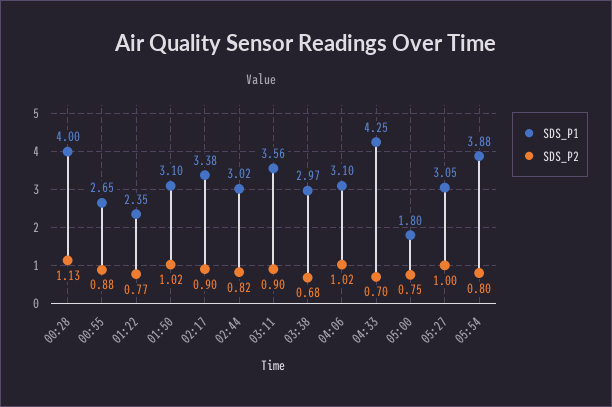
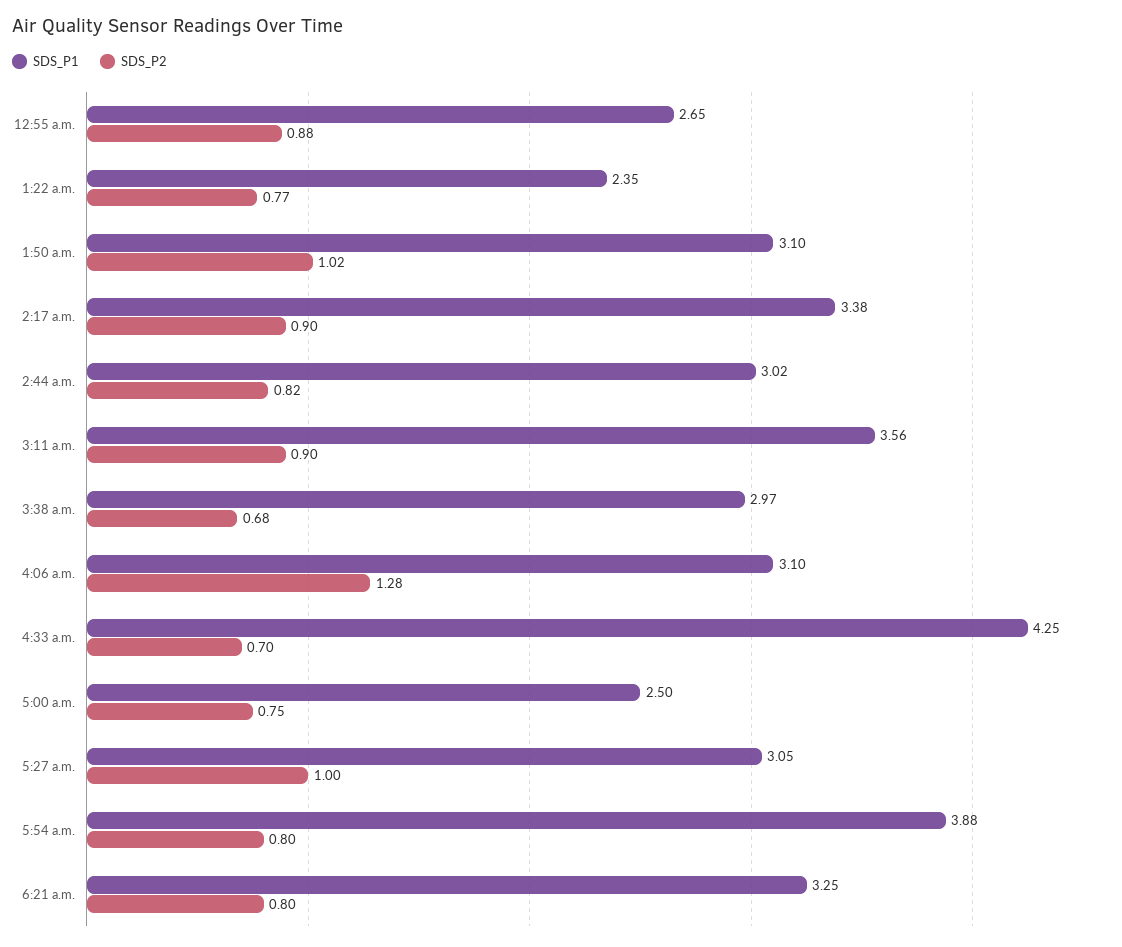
SDS_P1, 00:28: 4 -> none
SDS_P2, 00:28: 1.13 -> none
SDS_P2, 04:06: 1.02 -> 1.28
SDS_P1, 05:00: 1.8 -> 2.5
SDS_P1, 6:21 a.m.: none -> 3.25
SDS_P2, 6:21 a.m.: none -> 0.8

